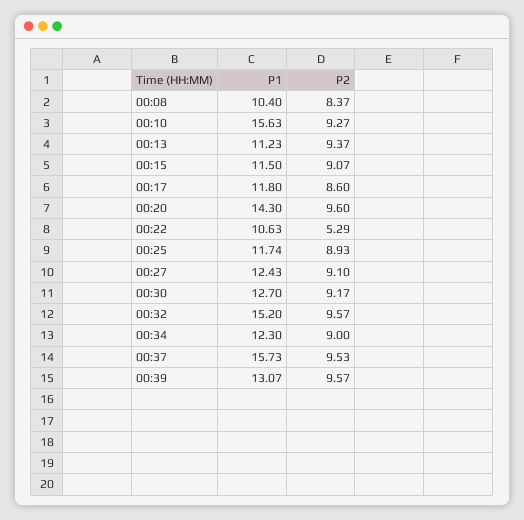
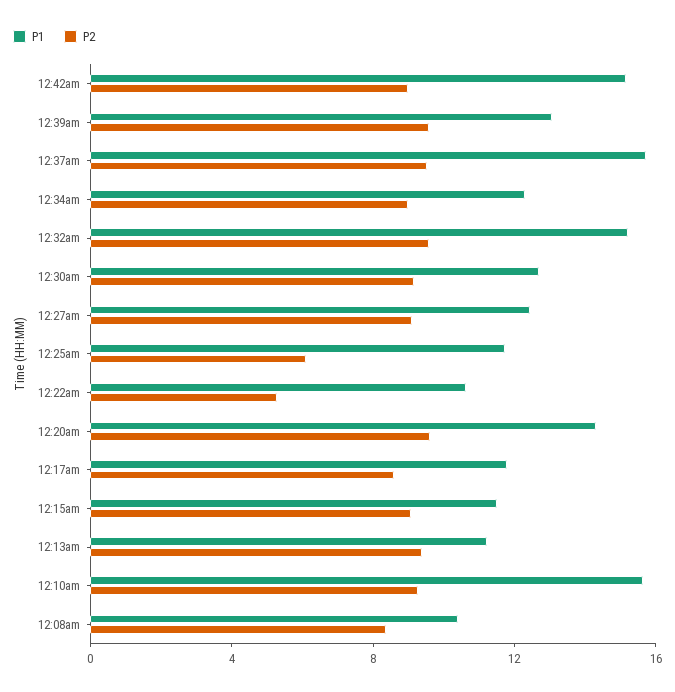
P2, 00:25: 8.93 -> 6
P1, 12:42am: none -> 15
P2, 12:42am: none -> 9

